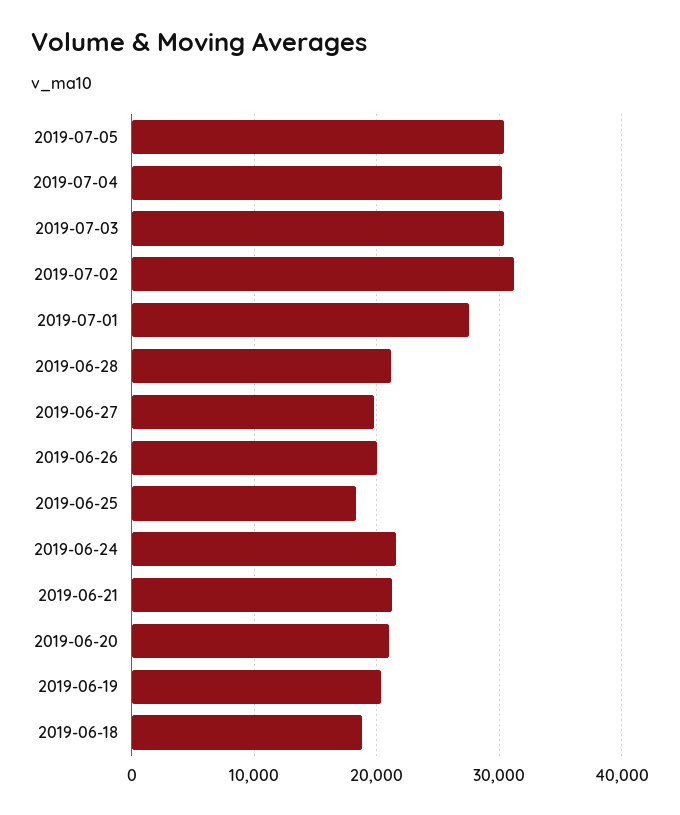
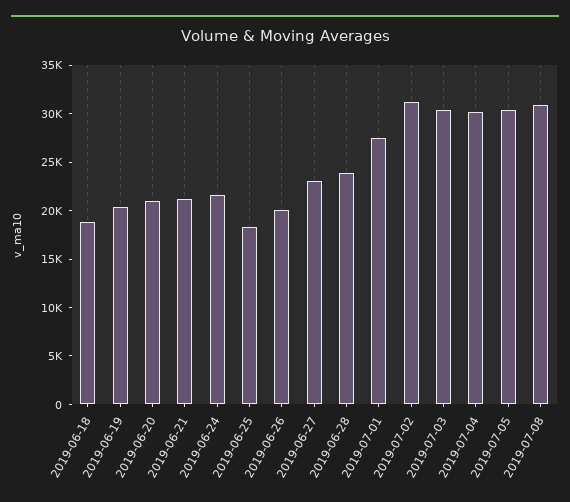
2019-06-28: 21000 -> 24000
2019-06-27: 20000 -> 23000
2019-07-08: none -> 31000

